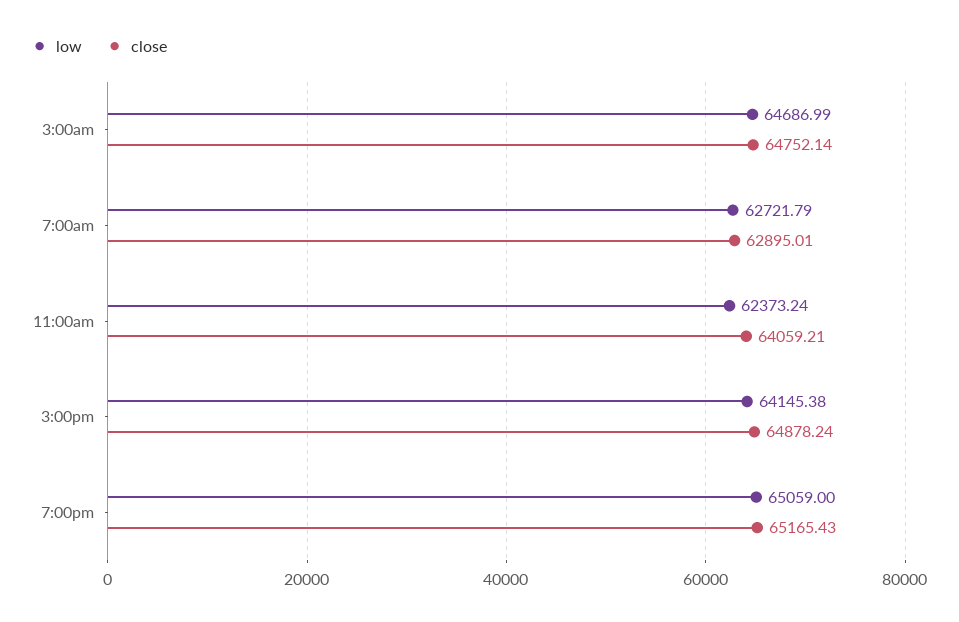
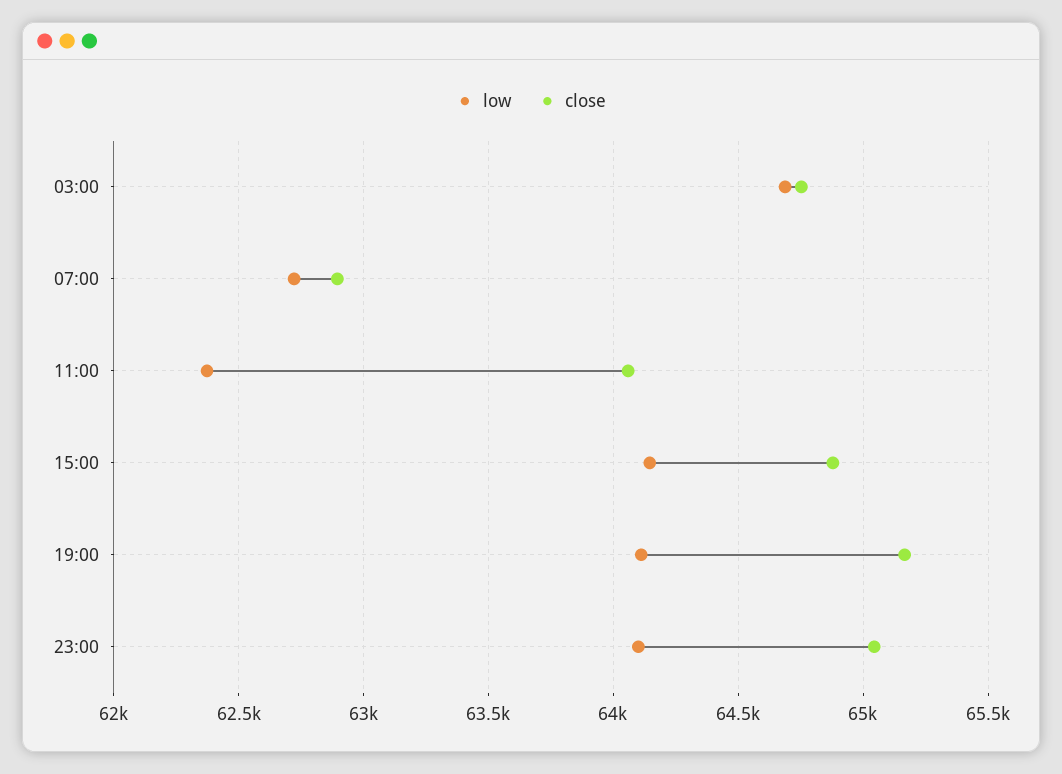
low, 7:00pm: 65059 -> 64100
low, 23:00: none -> 64100
close, 23:00: none -> 65050

